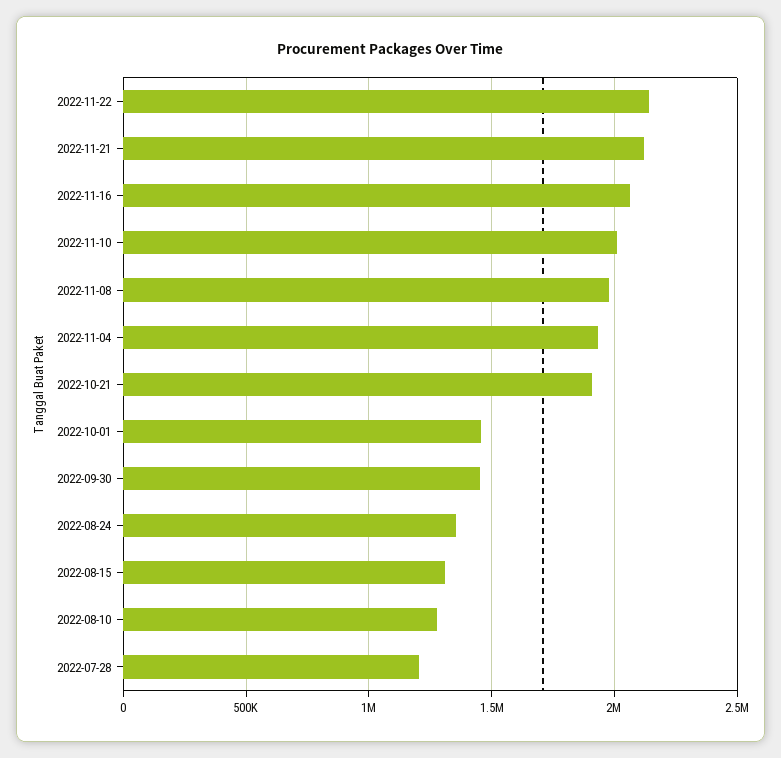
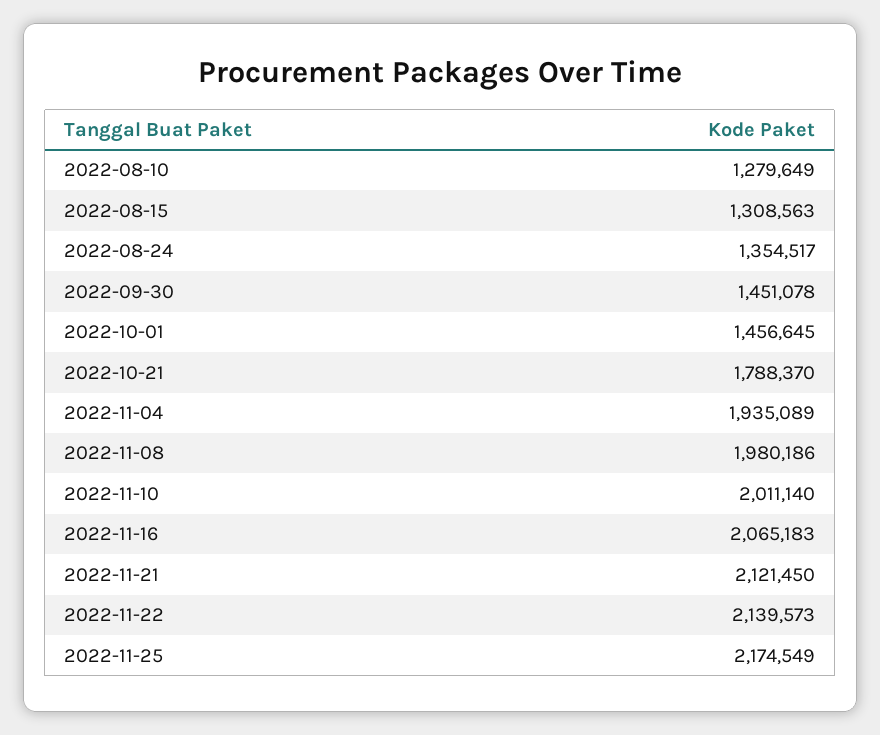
2022-10-21: 1900000 -> 1788370
2022-07-28: 1200000 -> none
2022-11-25: none -> 2174549

